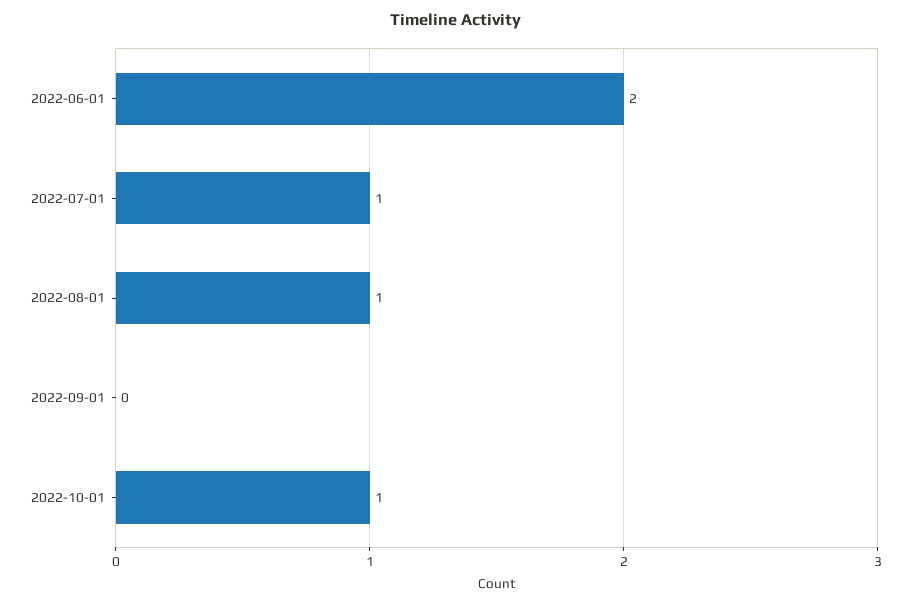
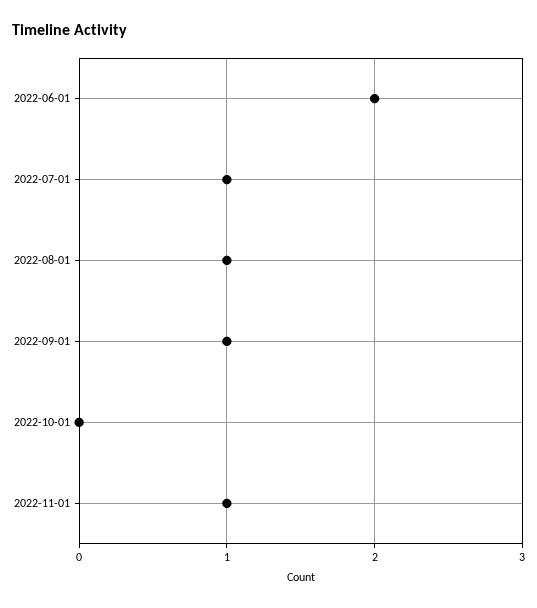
2022-09-01: 0 -> 1
2022-10-01: 1 -> 0
2022-11-01: none -> 1

